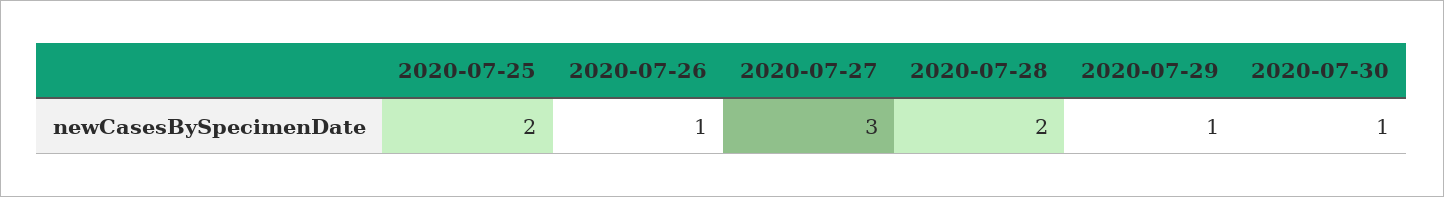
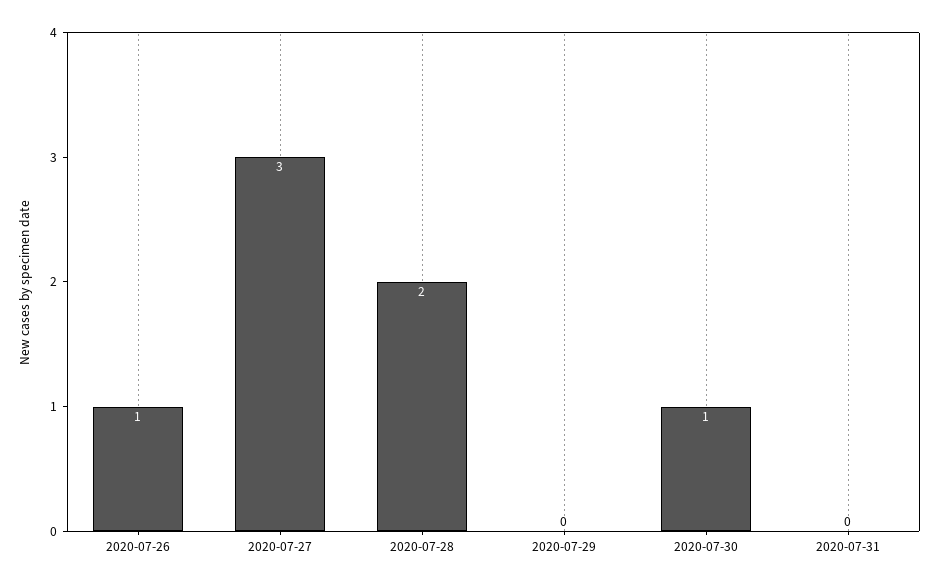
2020-07-25: 2 -> none
2020-07-29: 1 -> 0
2020-07-31: none -> 0

